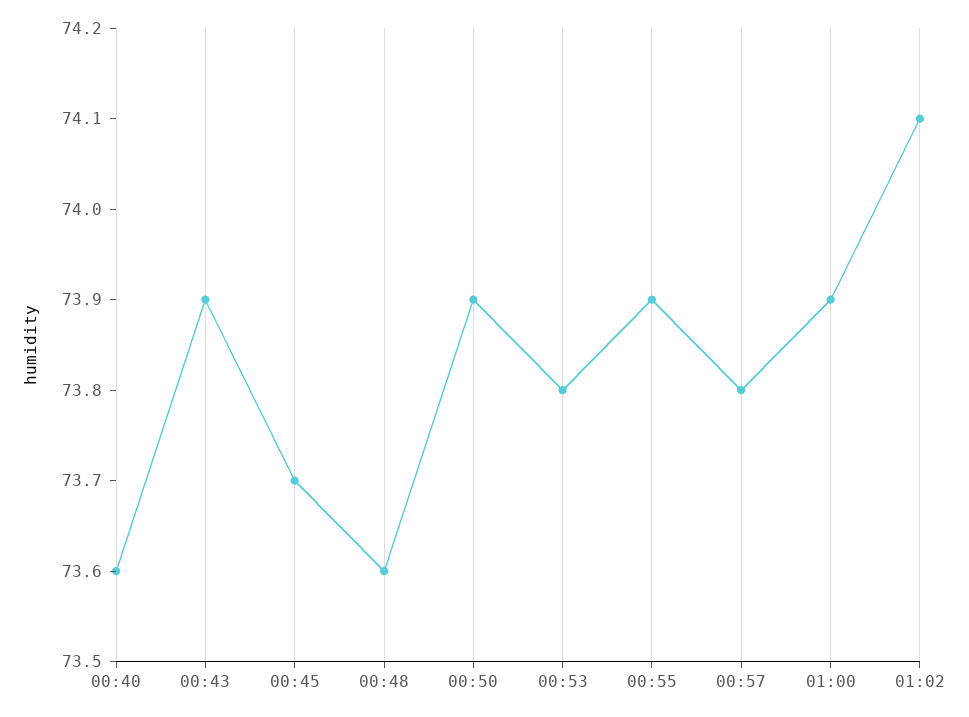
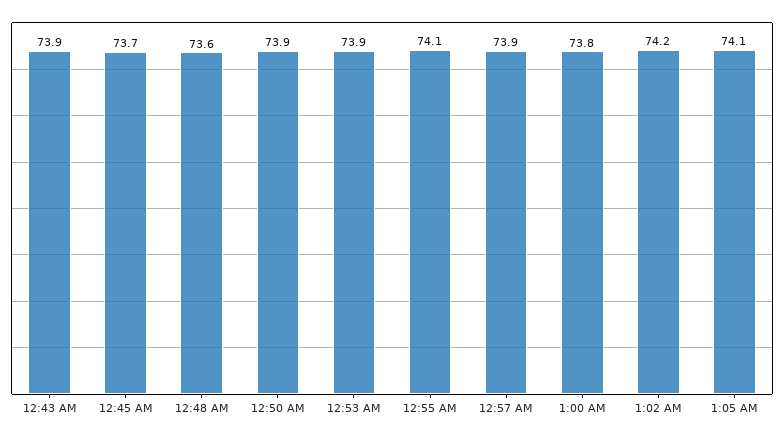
00:40: 73.6 -> none
00:53: 73.8 -> 73.9
00:55: 73.9 -> 74.1
00:57: 73.8 -> 73.9
01:00: 73.9 -> 73.8
01:02: 74.1 -> 74.2
1:05 AM: none -> 74.1

